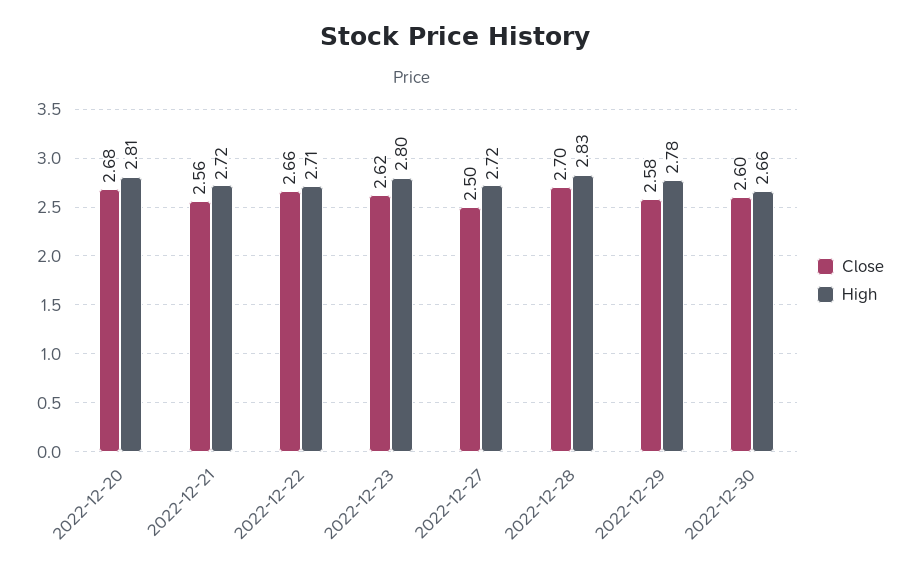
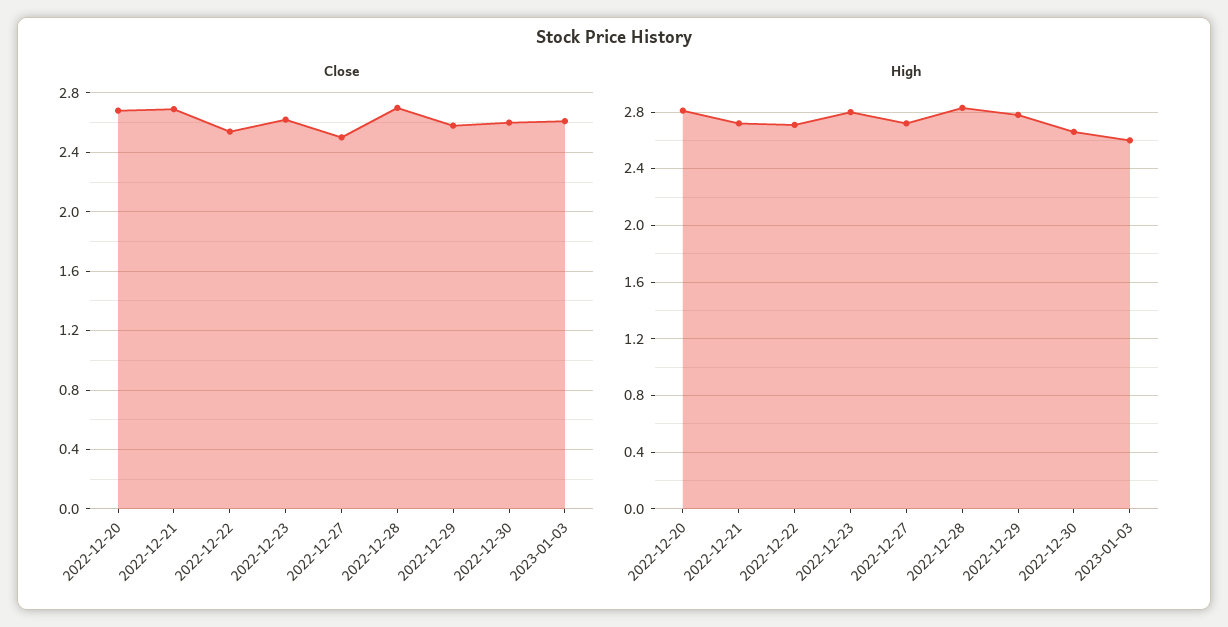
Close, 2022-12-21: 2.56 -> 2.7
Close, 2022-12-22: 2.66 -> 2.55
Close, 2023-01-03: none -> 2.6
High, 2023-01-03: none -> 2.6

